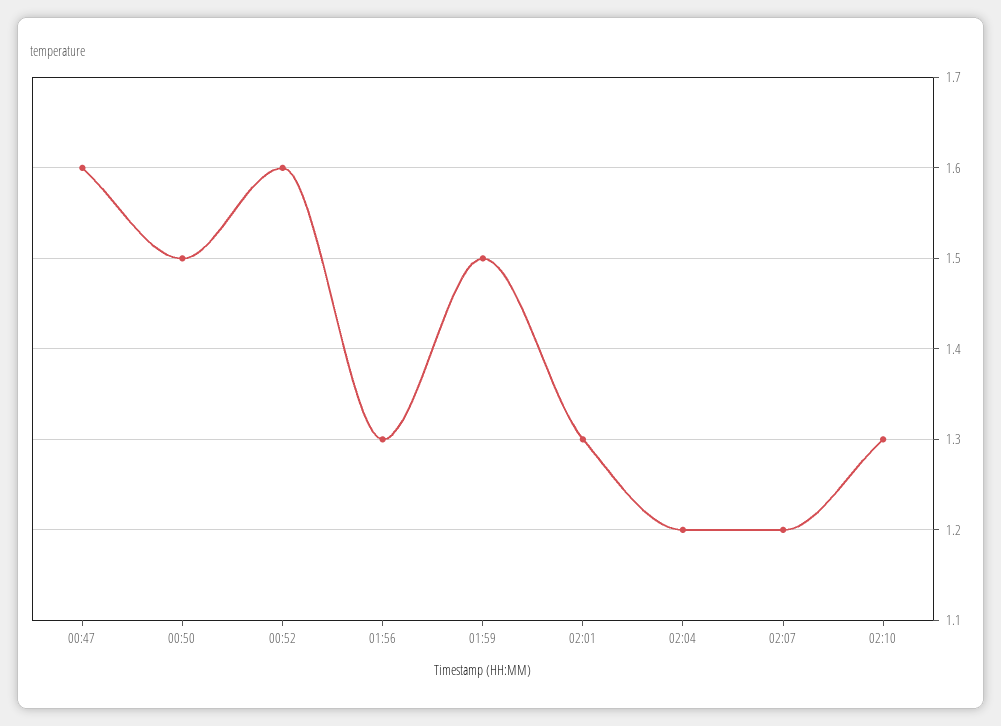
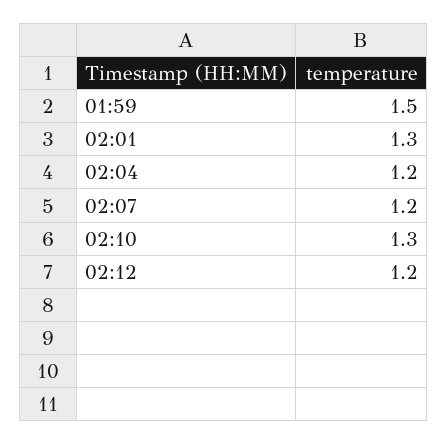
00:47: 1.6 -> none
00:50: 1.5 -> none
00:52: 1.6 -> none
01:56: 1.3 -> none
02:12: none -> 1.2

